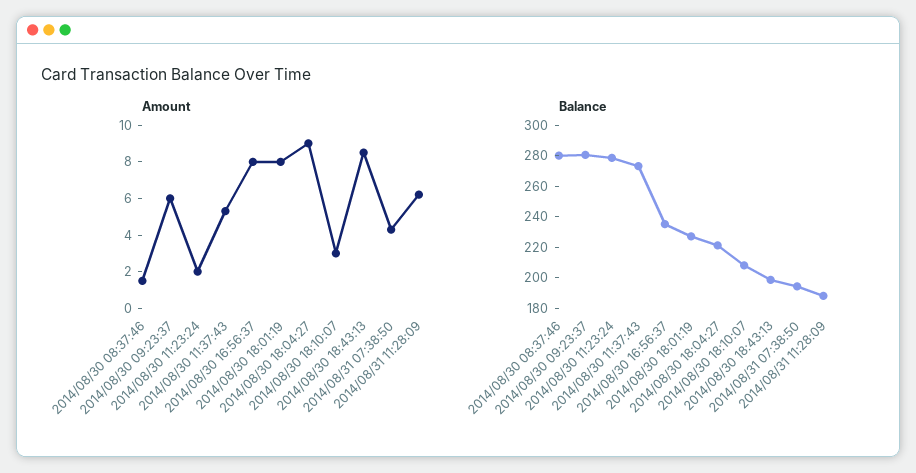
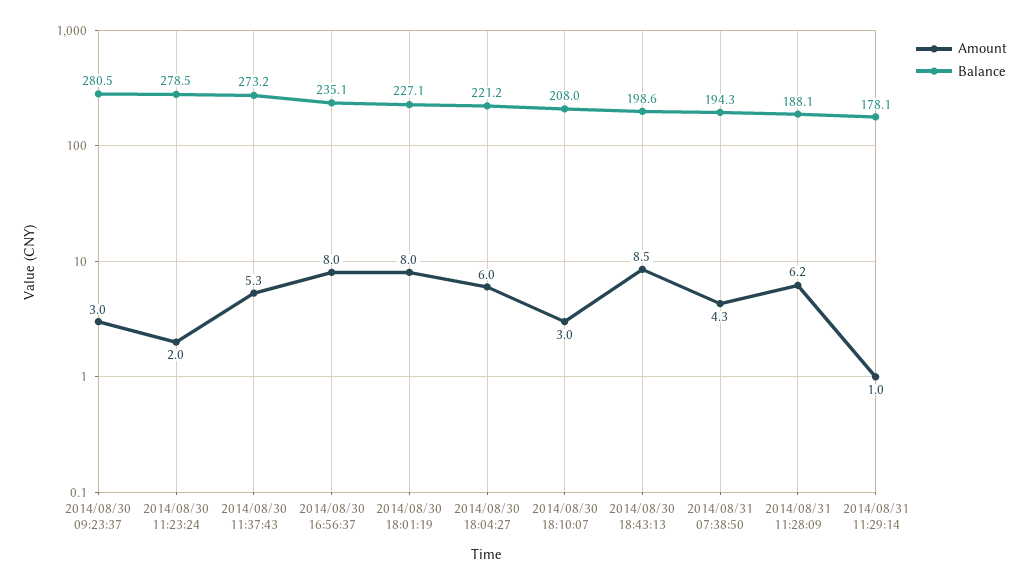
Amount, 2014/08/30 08:37:46: 1.5 -> none
Amount, 2014/08/30 09:23:37: 6 -> 3
Amount, 2014/08/30 18:04:27: 9 -> 6
Balance, 2014/08/30 08:37:46: 280 -> none
Amount, 2014/08/31 11:29:14: none -> 1
Balance, 2014/08/31 11:29:14: none -> 178.1

